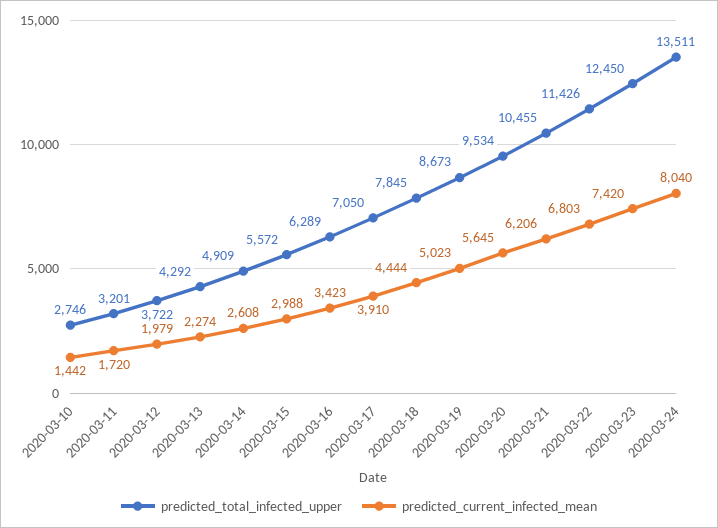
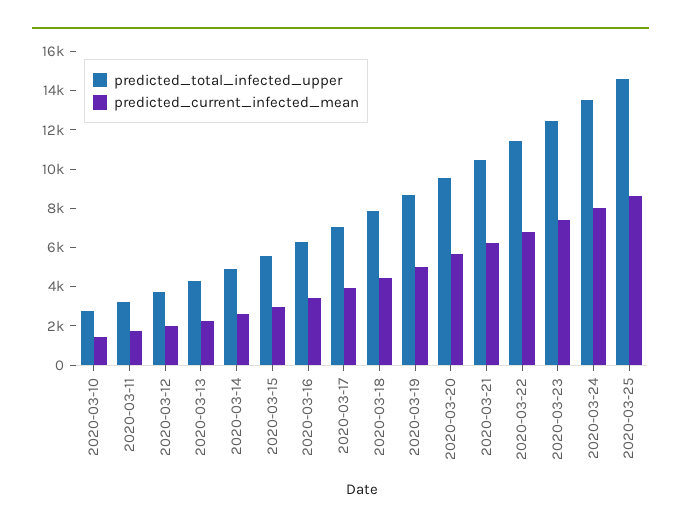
predicted_total_infected_upper, 2020-03-25: none -> 14500
predicted_current_infected_mean, 2020-03-25: none -> 8500

